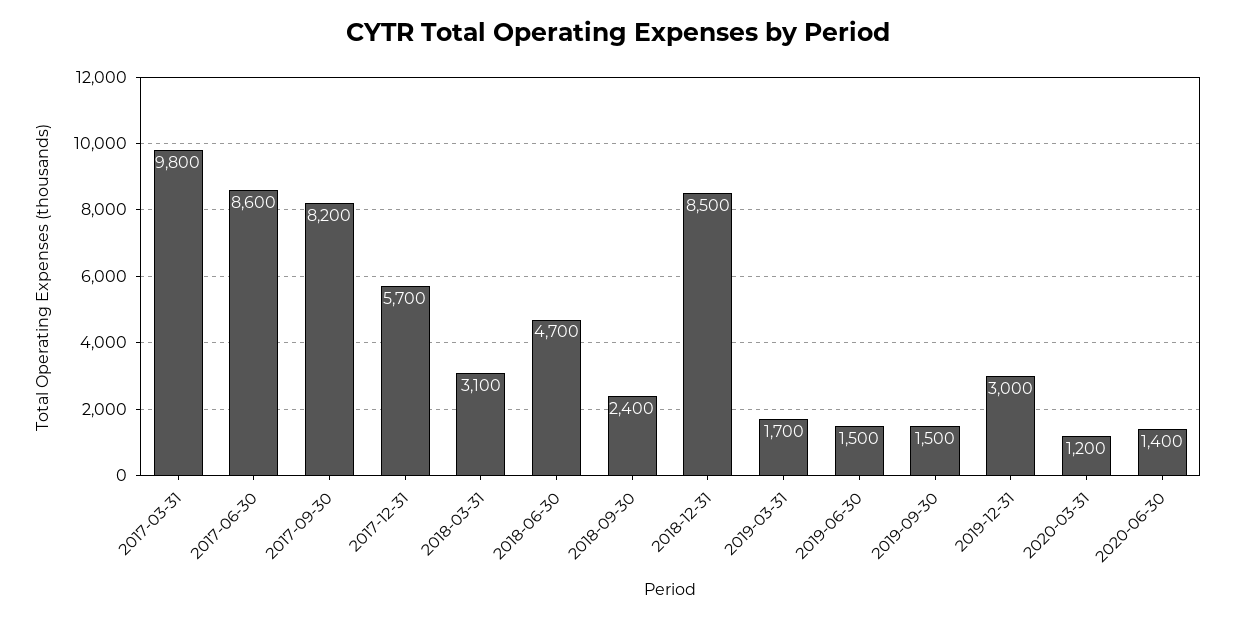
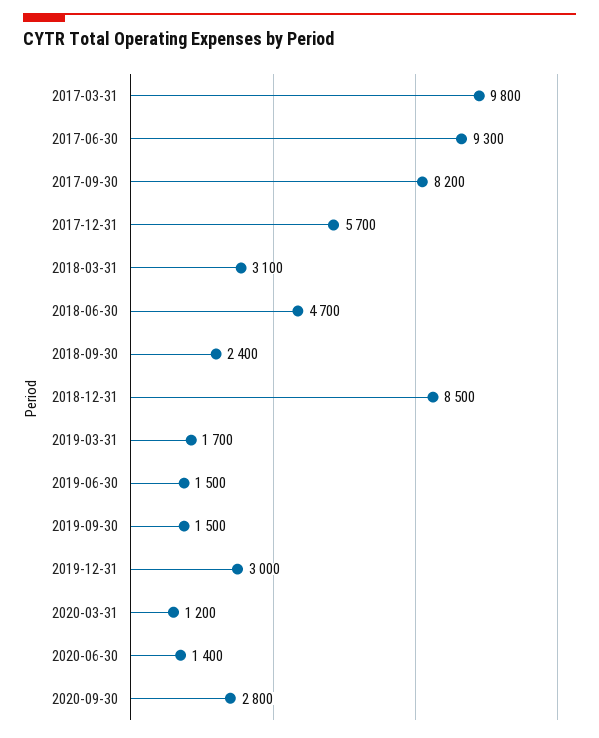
2017-06-30: 8600 -> 9300
2020-09-30: none -> 2800

